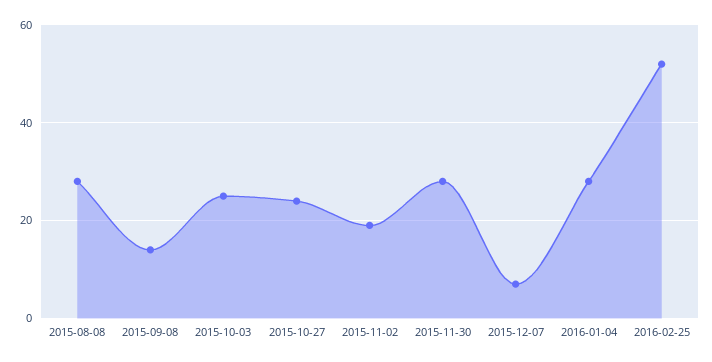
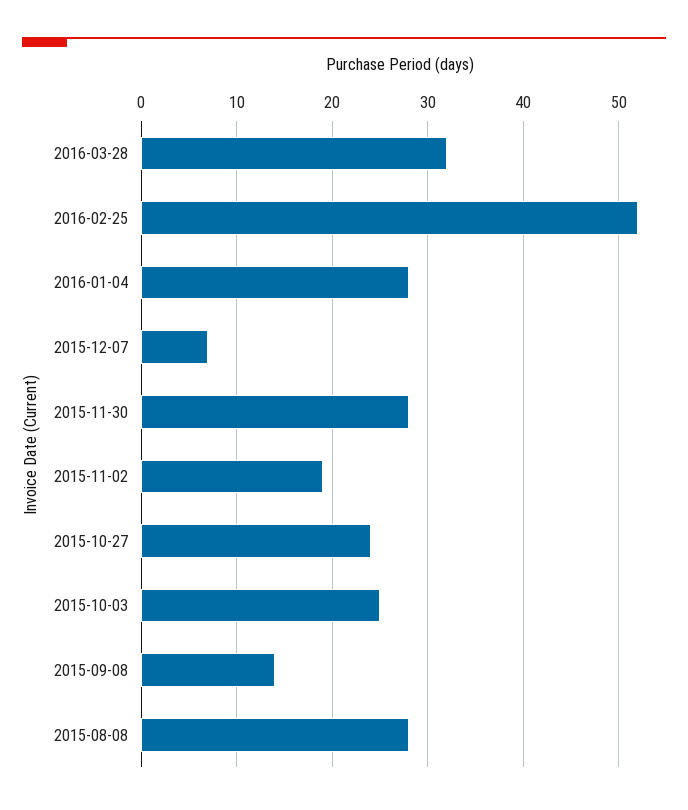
2016-03-28: none -> 32

